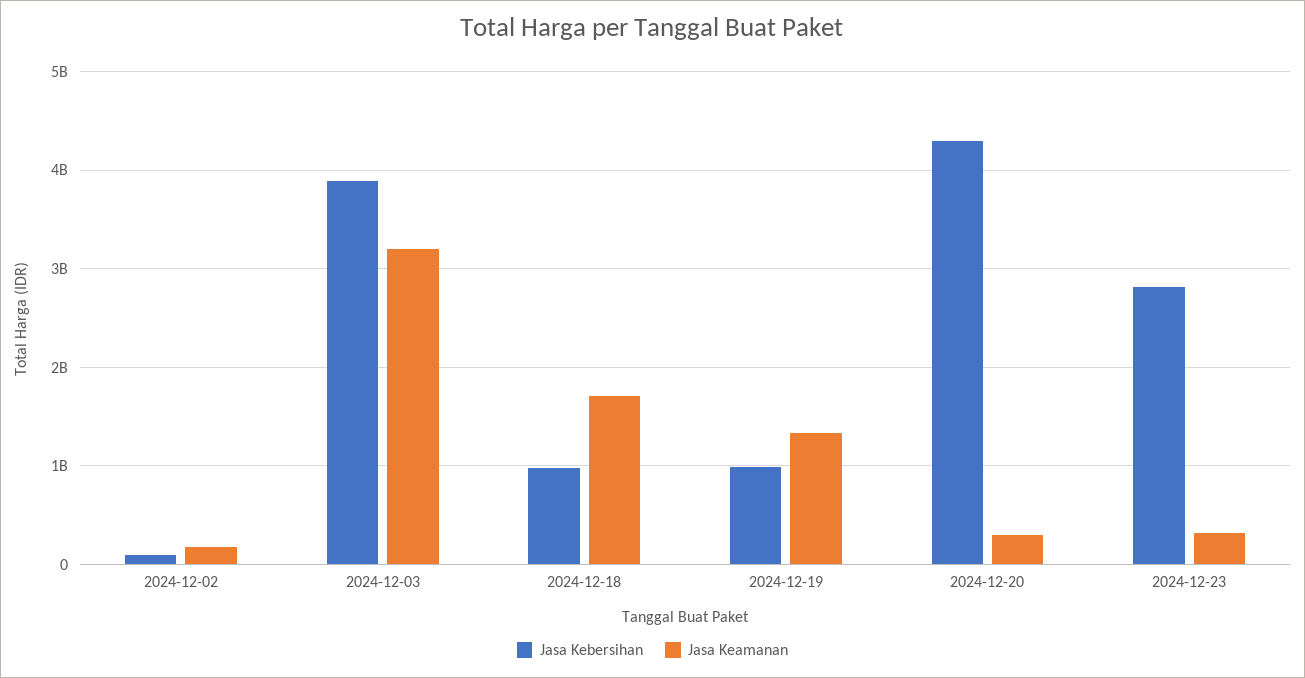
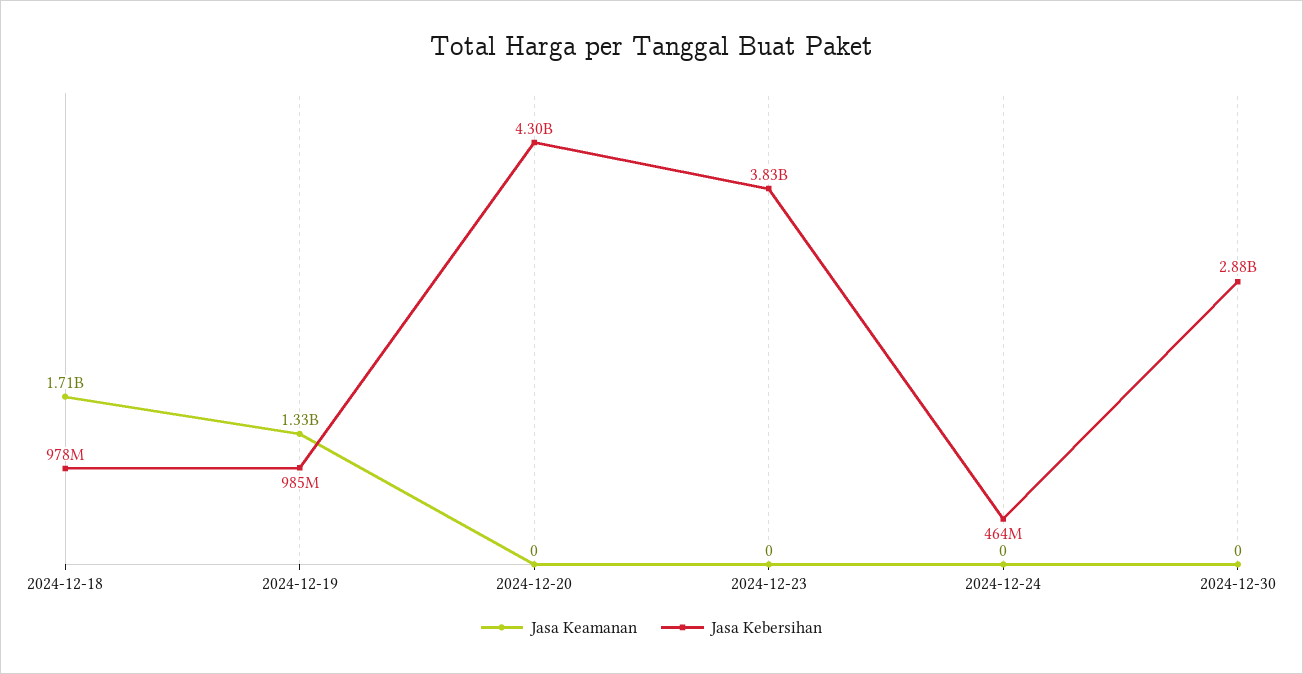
Jasa Kebersihan, 2024-12-02: 100000000 -> none
Jasa Keamanan, 2024-12-02: 200000000 -> none
Jasa Kebersihan, 2024-12-03: 3900000000 -> none
Jasa Keamanan, 2024-12-03: 3200000000 -> none
Jasa Keamanan, 2024-12-20: 300000000 -> 0
Jasa Kebersihan, 2024-12-23: 2800000000 -> 3830000000
Jasa Keamanan, 2024-12-23: 300000000 -> 0
Jasa Keamanan, 2024-12-24: none -> 0
Jasa Kebersihan, 2024-12-24: none -> 464000000
Jasa Keamanan, 2024-12-30: none -> 0
Jasa Kebersihan, 2024-12-30: none -> 2880000000

